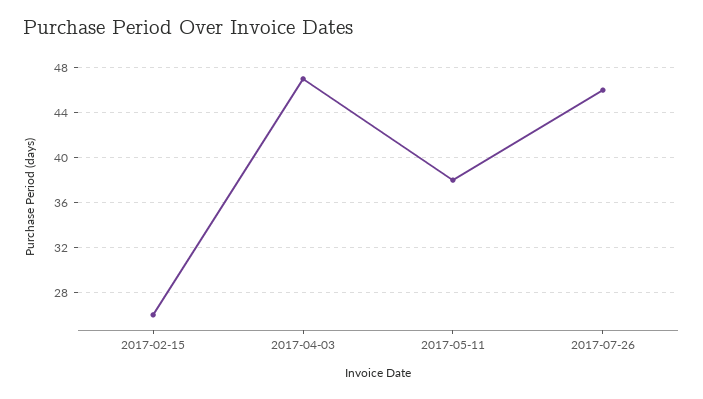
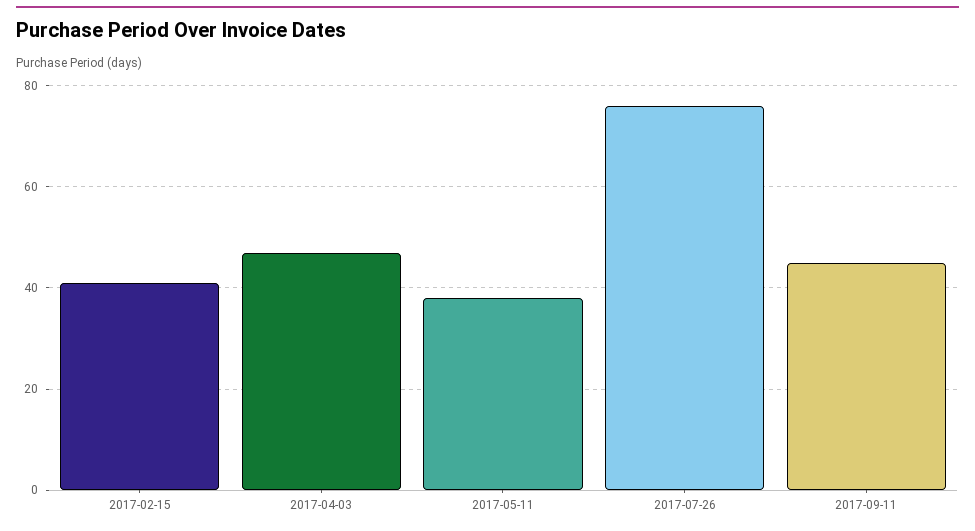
2017-02-15: 26 -> 40
2017-07-26: 46 -> 75
2017-09-11: none -> 45

